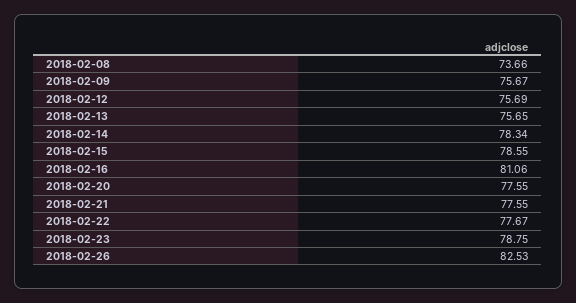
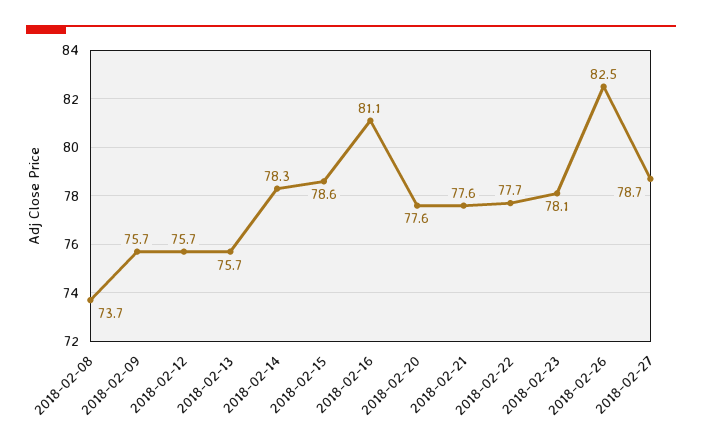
2018-02-23: 78.75 -> 78.1
2018-02-27: none -> 78.7

